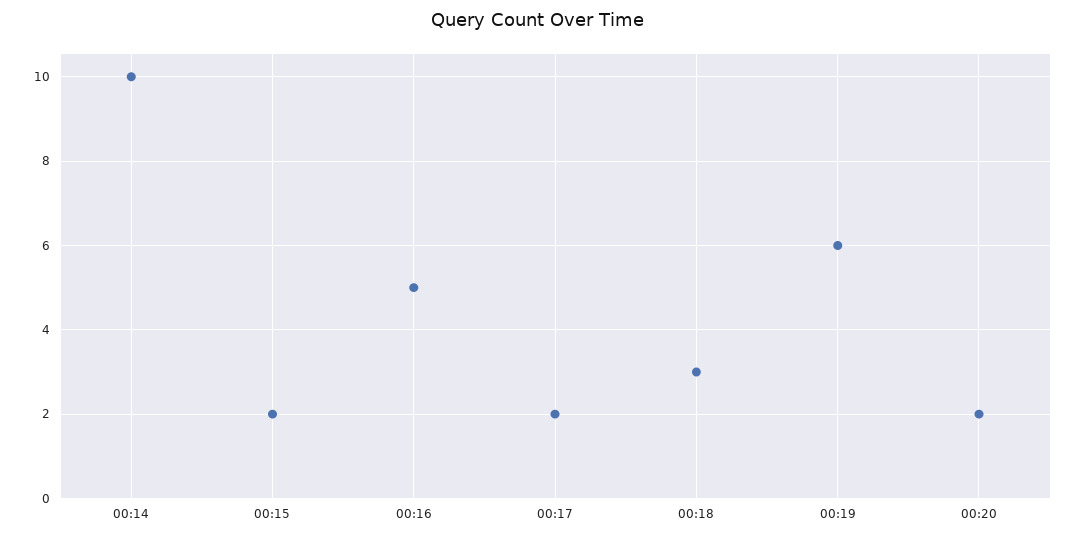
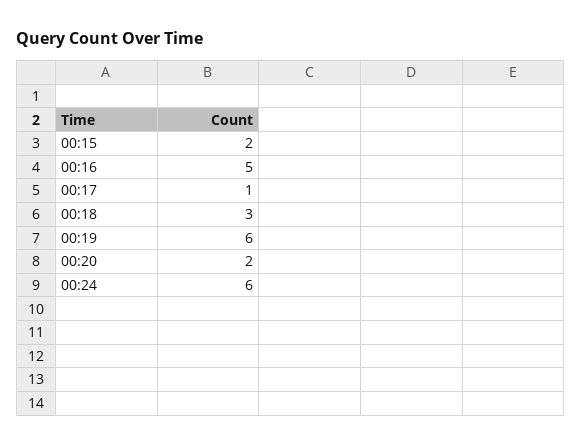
00:14: 10 -> none
00:17: 2 -> 1
00:24: none -> 6

